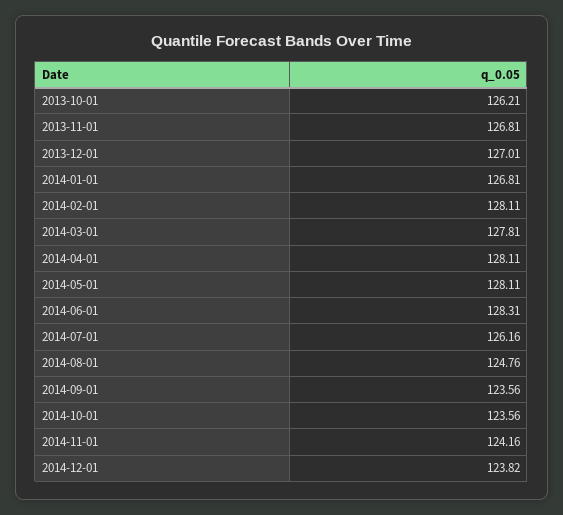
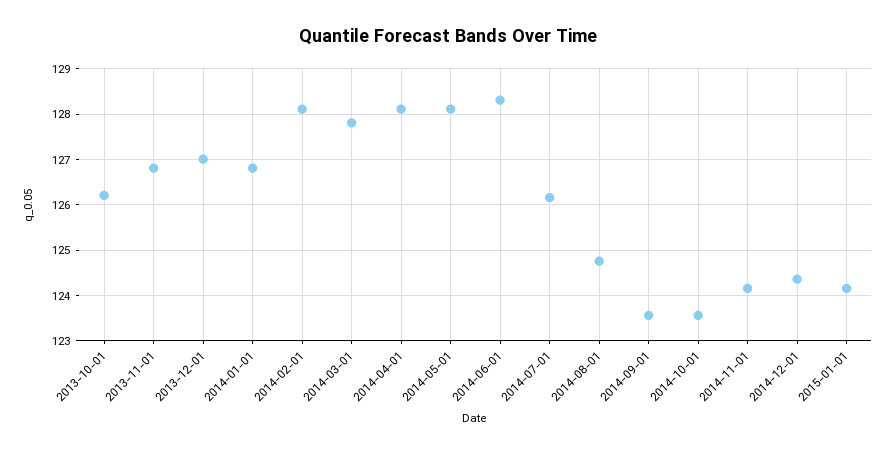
2014-12-01: 123.82 -> 124.4
2015-01-01: none -> 124.2

